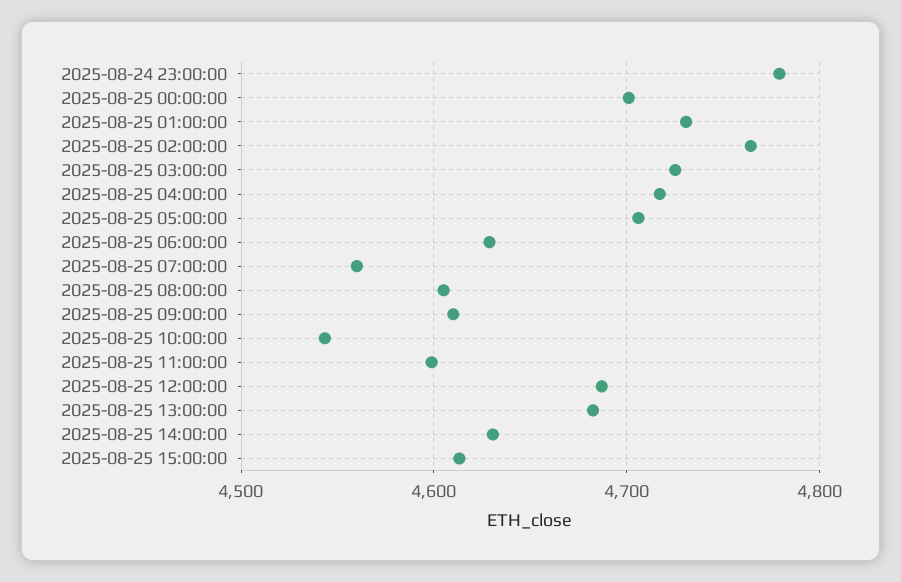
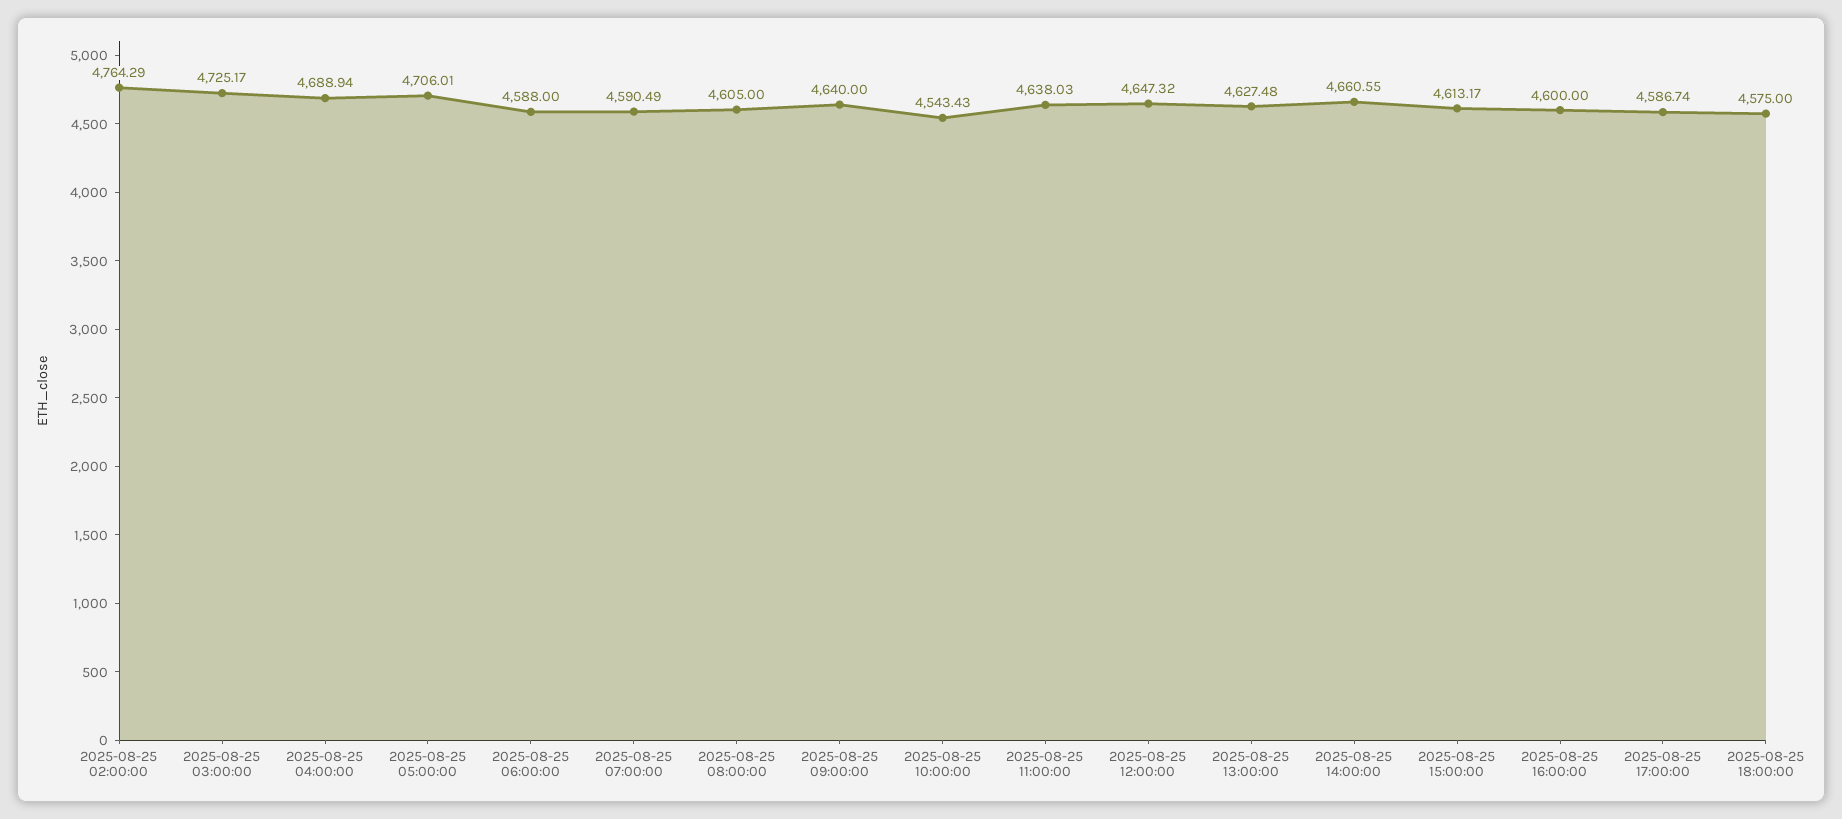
2025-08-24 23:00:00: 4780 -> none
2025-08-25 00:00:00: 4700 -> none
2025-08-25 01:00:00: 4730 -> none
2025-08-25 04:00:00: 4720 -> 4688.94
2025-08-25 06:00:00: 4630 -> 4588
2025-08-25 07:00:00: 4560 -> 4590.49
2025-08-25 09:00:00: 4610 -> 4640
2025-08-25 11:00:00: 4600 -> 4638.03
2025-08-25 12:00:00: 4690 -> 4647.32
2025-08-25 13:00:00: 4680 -> 4627.48
2025-08-25 14:00:00: 4630 -> 4660.55
2025-08-25 16:00:00: none -> 4600
2025-08-25 17:00:00: none -> 4586.74
2025-08-25 18:00:00: none -> 4575

